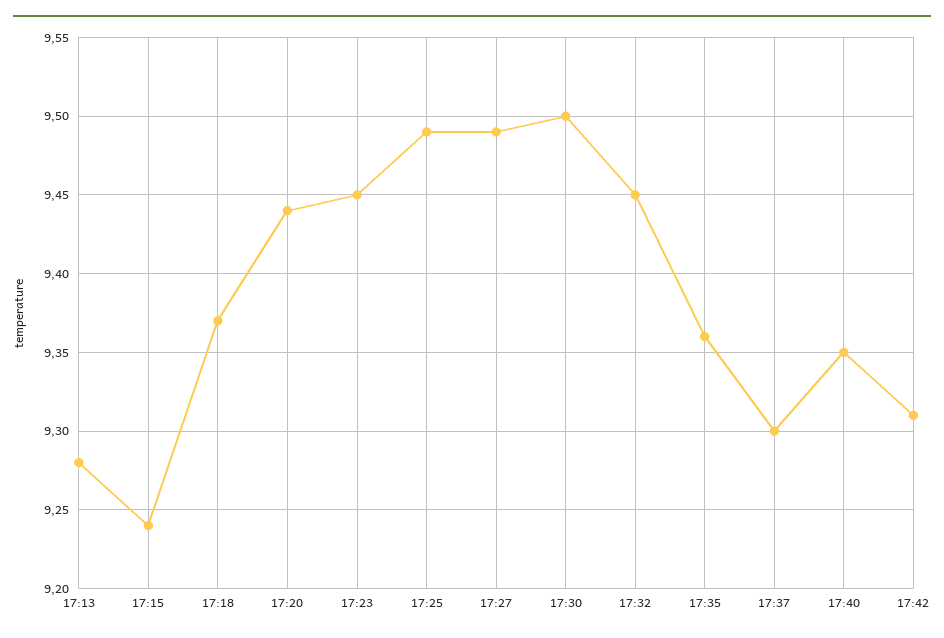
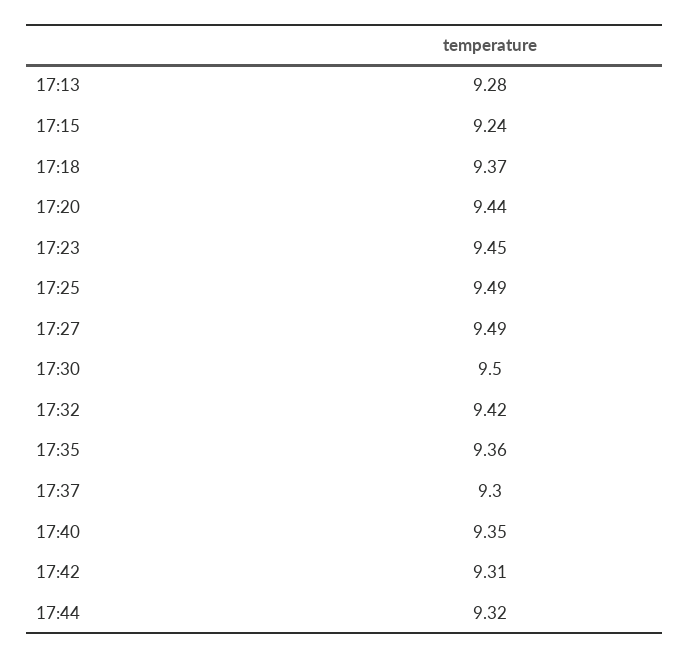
17:32: 9.45 -> 9.42
17:44: none -> 9.32

